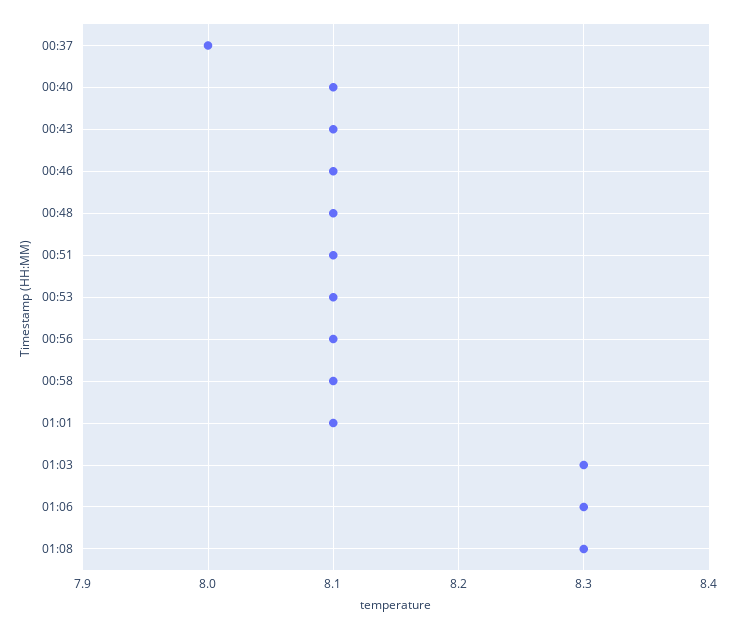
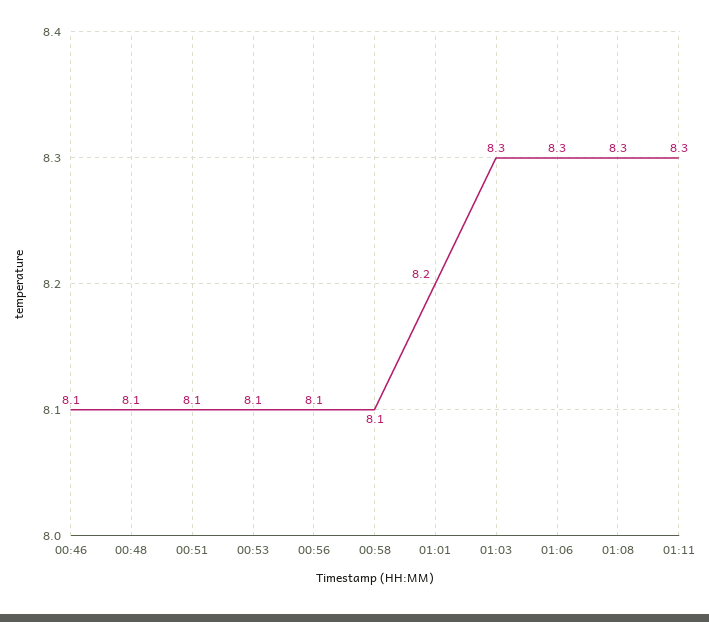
00:37: 8 -> none
00:40: 8.1 -> none
00:43: 8.1 -> none
01:01: 8.1 -> 8.2
01:11: none -> 8.3

